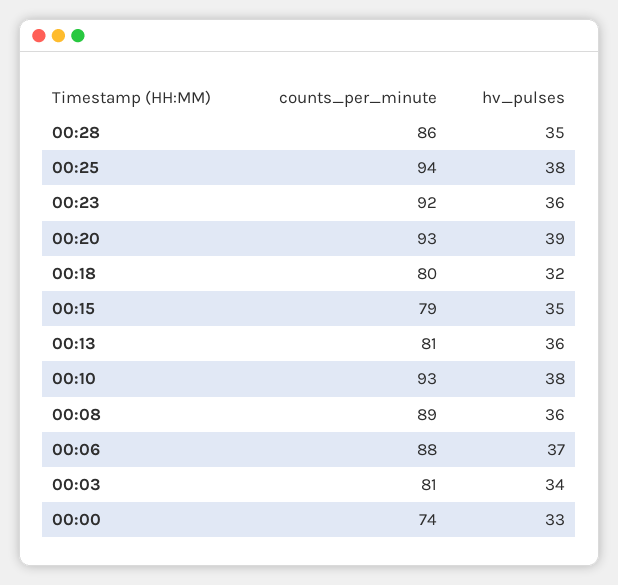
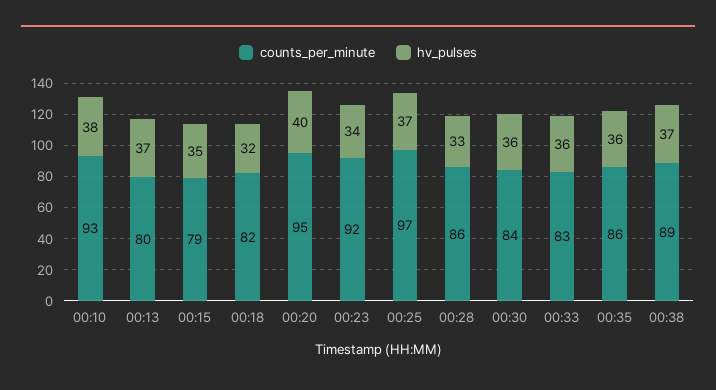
hv_pulses, 00:28: 35 -> 33
counts_per_minute, 00:25: 94 -> 97
hv_pulses, 00:25: 38 -> 37
hv_pulses, 00:23: 36 -> 34
counts_per_minute, 00:20: 93 -> 95
hv_pulses, 00:20: 39 -> 40
counts_per_minute, 00:18: 80 -> 82
counts_per_minute, 00:13: 81 -> 80
hv_pulses, 00:13: 36 -> 37
counts_per_minute, 00:08: 89 -> none
hv_pulses, 00:08: 36 -> none
counts_per_minute, 00:06: 88 -> none
hv_pulses, 00:06: 37 -> none
counts_per_minute, 00:03: 81 -> none
hv_pulses, 00:03: 34 -> none
counts_per_minute, 00:00: 74 -> none
hv_pulses, 00:00: 33 -> none
counts_per_minute, 00:30: none -> 84
hv_pulses, 00:30: none -> 36
counts_per_minute, 00:33: none -> 83
hv_pulses, 00:33: none -> 36
counts_per_minute, 00:35: none -> 86
hv_pulses, 00:35: none -> 36
counts_per_minute, 00:38: none -> 89
hv_pulses, 00:38: none -> 37

